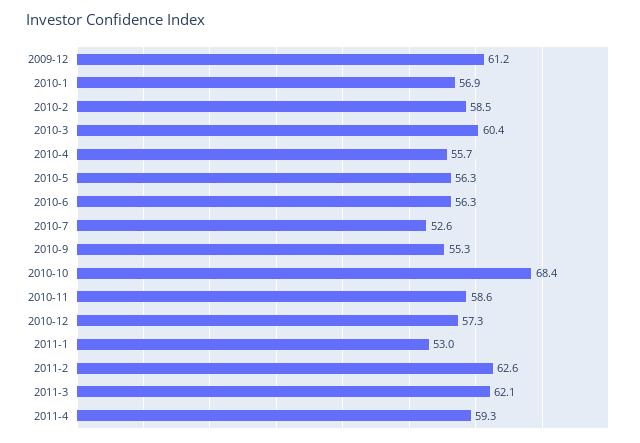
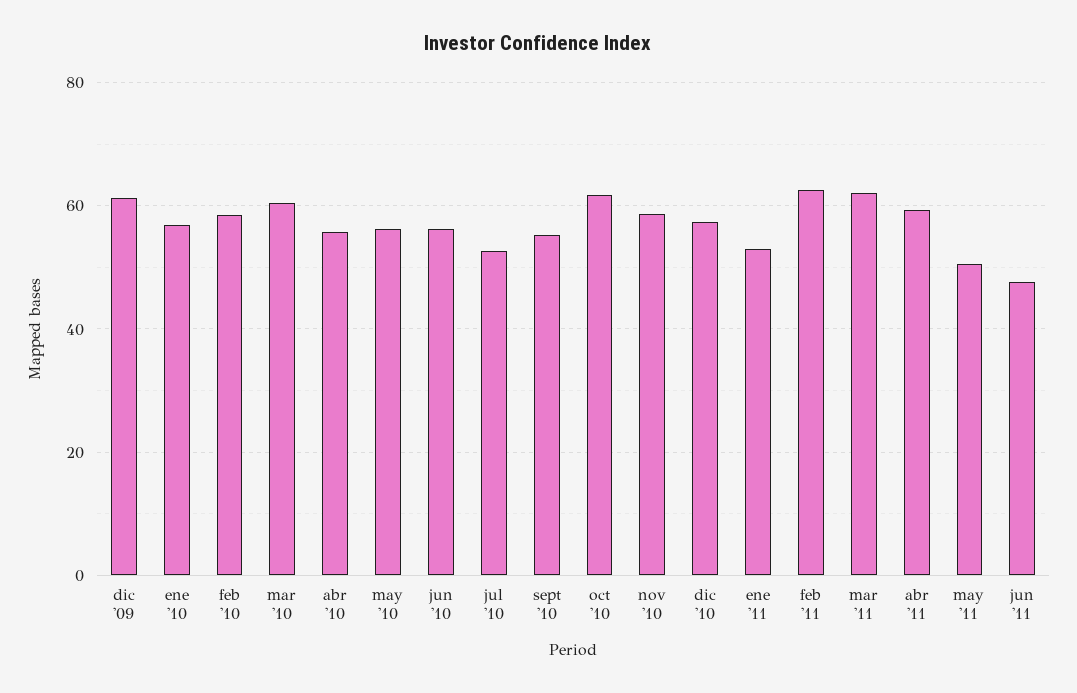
2010-10: 68.4 -> 62
may '11: none -> 50
jun '11: none -> 48

